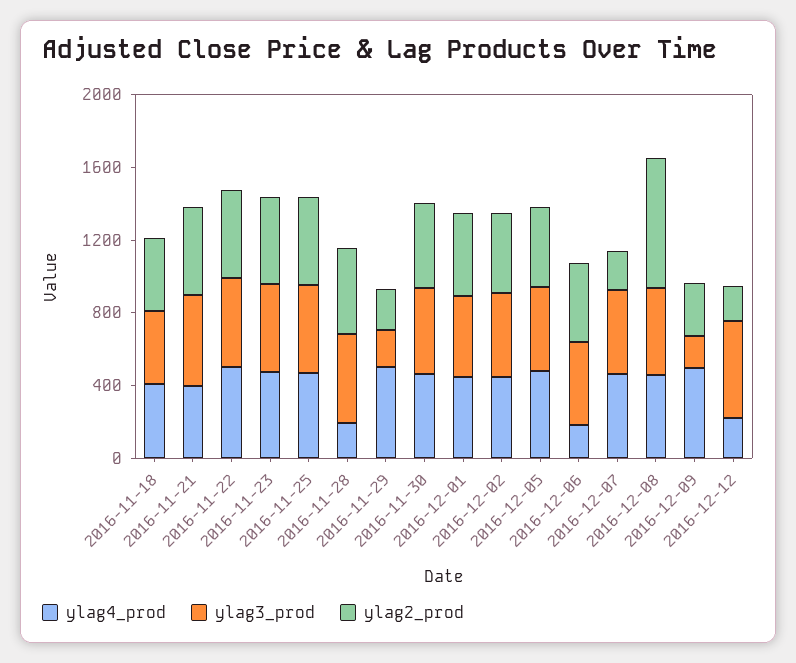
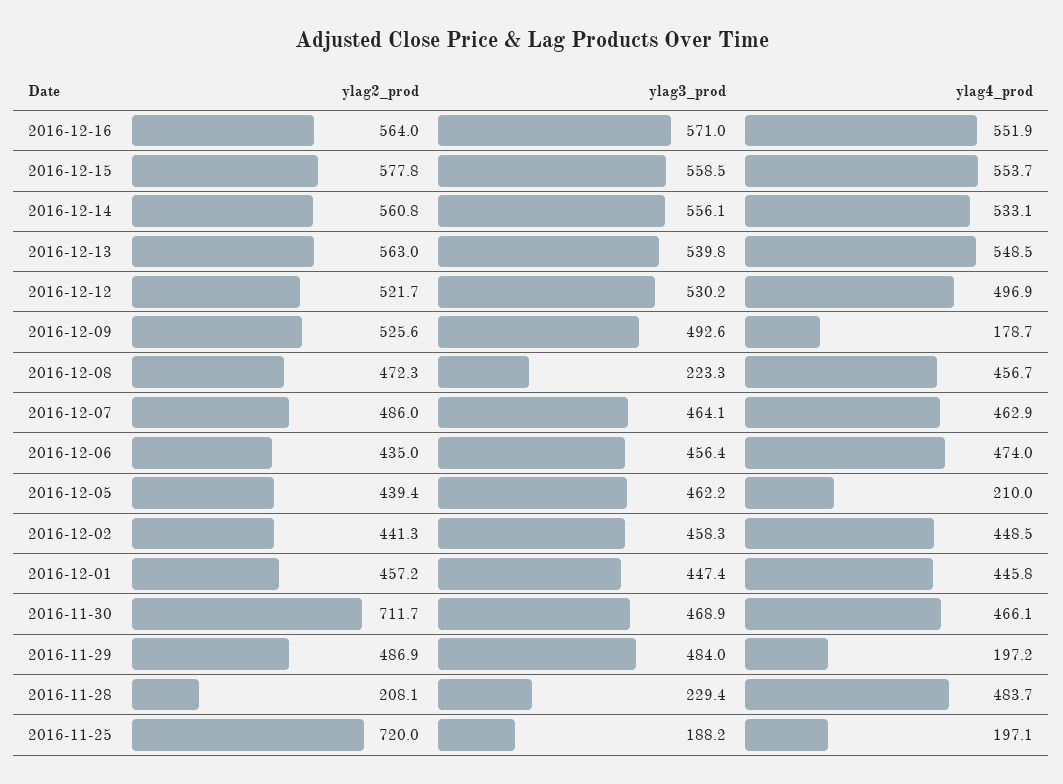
ylag4_prod, 2016-11-18: 400 -> none
ylag3_prod, 2016-11-18: 400 -> none
ylag2_prod, 2016-11-18: 400 -> none
ylag4_prod, 2016-11-21: 400 -> none
ylag3_prod, 2016-11-21: 500 -> none
ylag2_prod, 2016-11-21: 500 -> none
ylag4_prod, 2016-11-22: 500 -> none
ylag3_prod, 2016-11-22: 500 -> none
ylag2_prod, 2016-11-22: 500 -> none
ylag4_prod, 2016-11-23: 500 -> none
ylag3_prod, 2016-11-23: 500 -> none
ylag2_prod, 2016-11-23: 500 -> none
ylag4_prod, 2016-11-25: 500 -> 197.1
ylag3_prod, 2016-11-25: 500 -> 188.2
ylag2_prod, 2016-11-25: 500 -> 720
ylag4_prod, 2016-11-28: 200 -> 483.7
ylag3_prod, 2016-11-28: 500 -> 229.4
ylag2_prod, 2016-11-28: 500 -> 208.1
ylag4_prod, 2016-11-29: 500 -> 197.2
ylag3_prod, 2016-11-29: 200 -> 484
ylag2_prod, 2016-11-29: 200 -> 486.9
ylag2_prod, 2016-11-30: 500 -> 711.7
ylag4_prod, 2016-12-05: 500 -> 210
ylag4_prod, 2016-12-06: 200 -> 474
ylag2_prod, 2016-12-07: 200 -> 486
ylag3_prod, 2016-12-08: 500 -> 223.3
ylag2_prod, 2016-12-08: 700 -> 472.3
ylag4_prod, 2016-12-09: 500 -> 178.7
ylag3_prod, 2016-12-09: 200 -> 492.6
ylag2_prod, 2016-12-09: 300 -> 525.6
ylag4_prod, 2016-12-12: 200 -> 496.9
ylag2_prod, 2016-12-12: 200 -> 521.7
ylag2_prod, 2016-12-16: none -> 564
ylag3_prod, 2016-12-16: none -> 571
ylag4_prod, 2016-12-16: none -> 551.9
ylag2_prod, 2016-12-15: none -> 577.8
ylag3_prod, 2016-12-15: none -> 558.5
ylag4_prod, 2016-12-15: none -> 553.7
ylag2_prod, 2016-12-14: none -> 560.8
ylag3_prod, 2016-12-14: none -> 556.1
ylag4_prod, 2016-12-14: none -> 533.1
ylag2_prod, 2016-12-13: none -> 563
ylag3_prod, 2016-12-13: none -> 539.8
ylag4_prod, 2016-12-13: none -> 548.5

